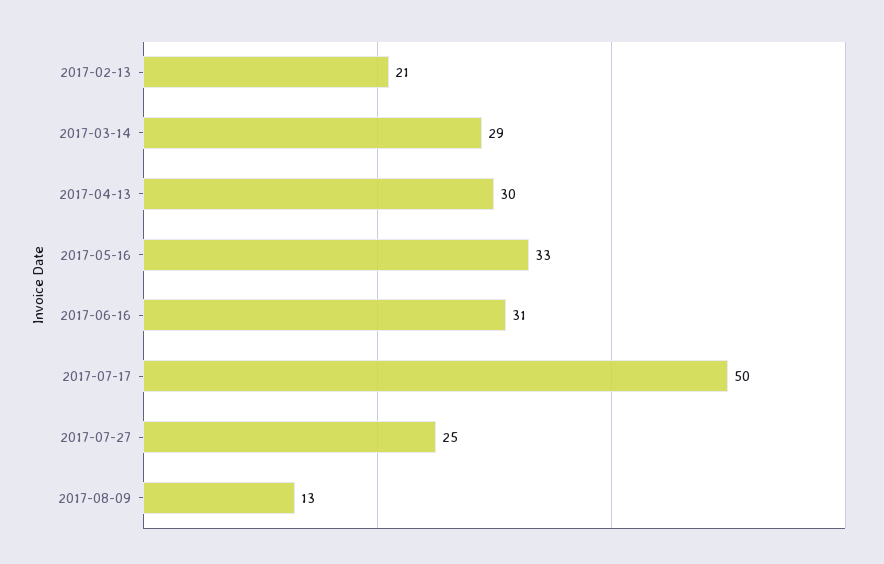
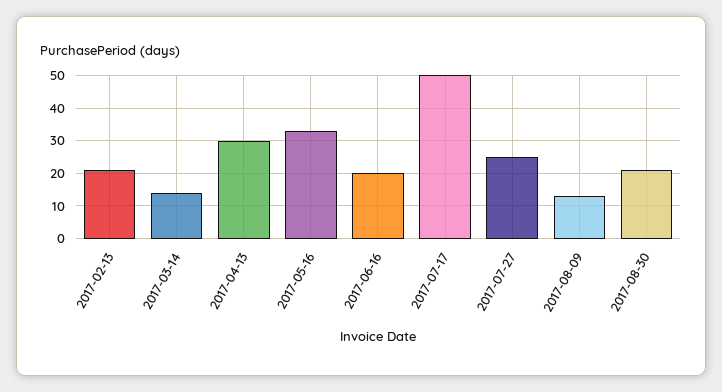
2017-03-14: 29 -> 15
2017-06-16: 31 -> 20
2017-08-30: none -> 20

